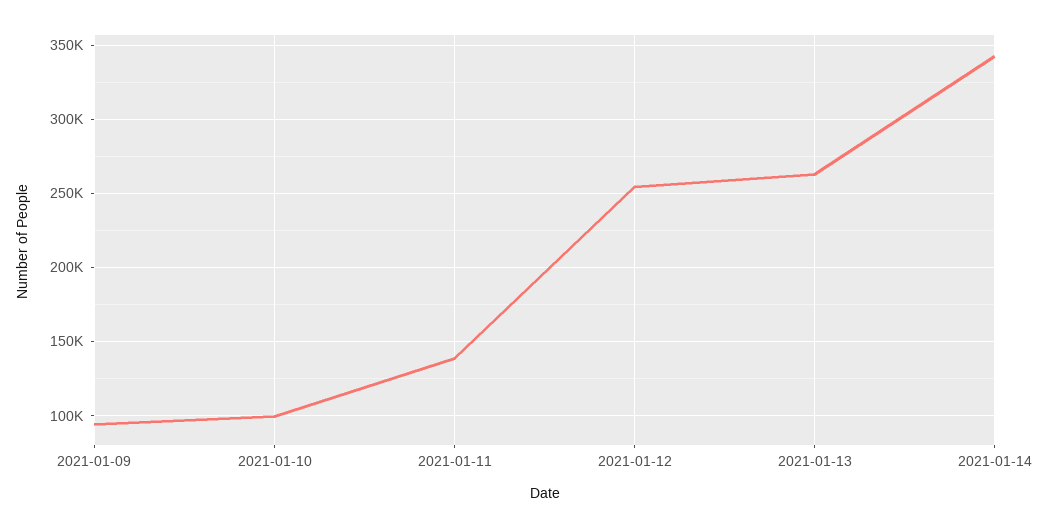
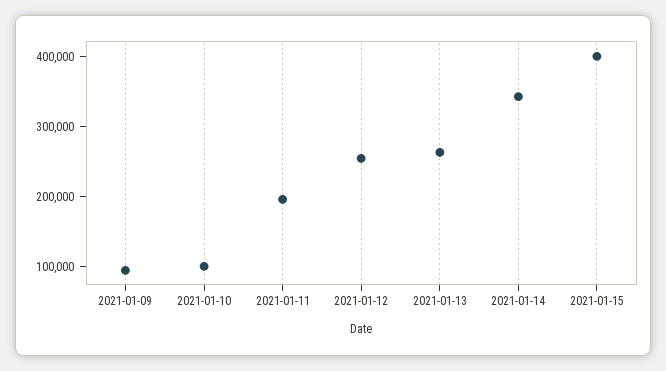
2021-01-11: 140000 -> 200000
2021-01-15: none -> 400000

